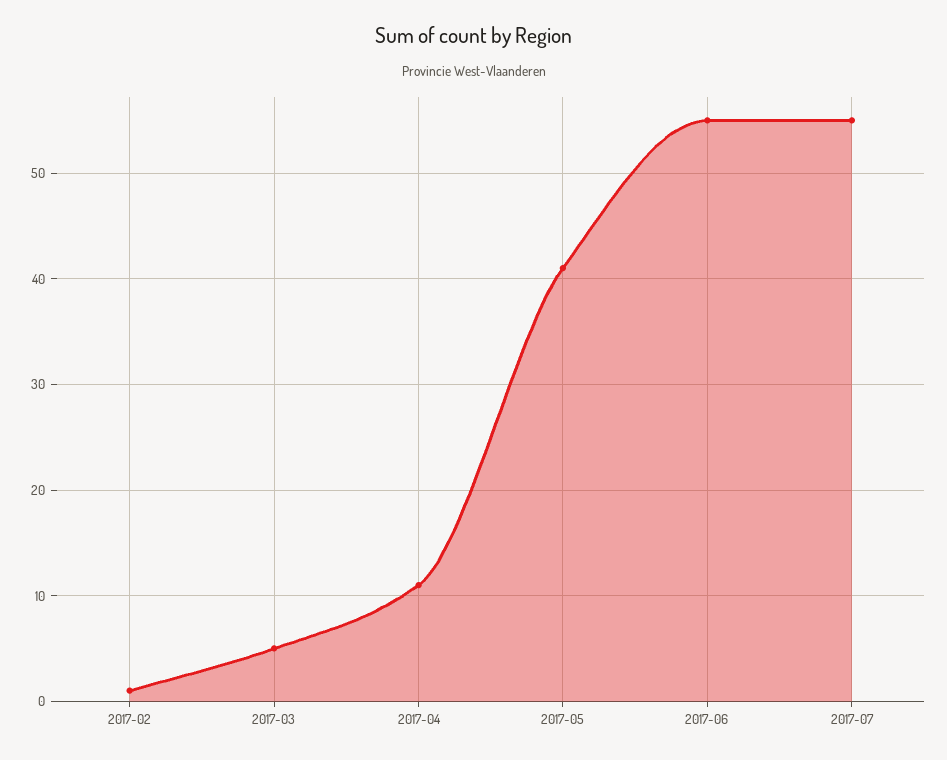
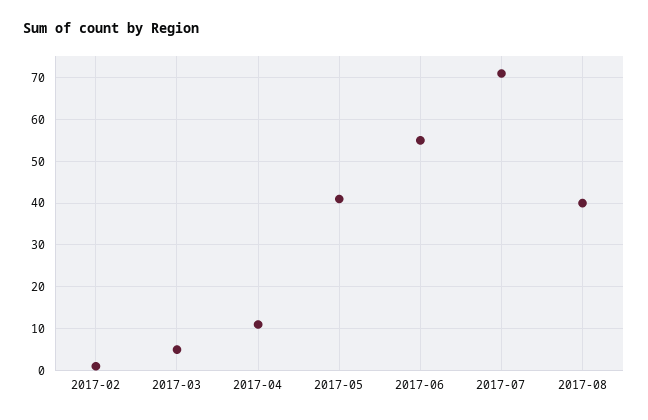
2017-07: 55 -> 70
2017-08: none -> 40

